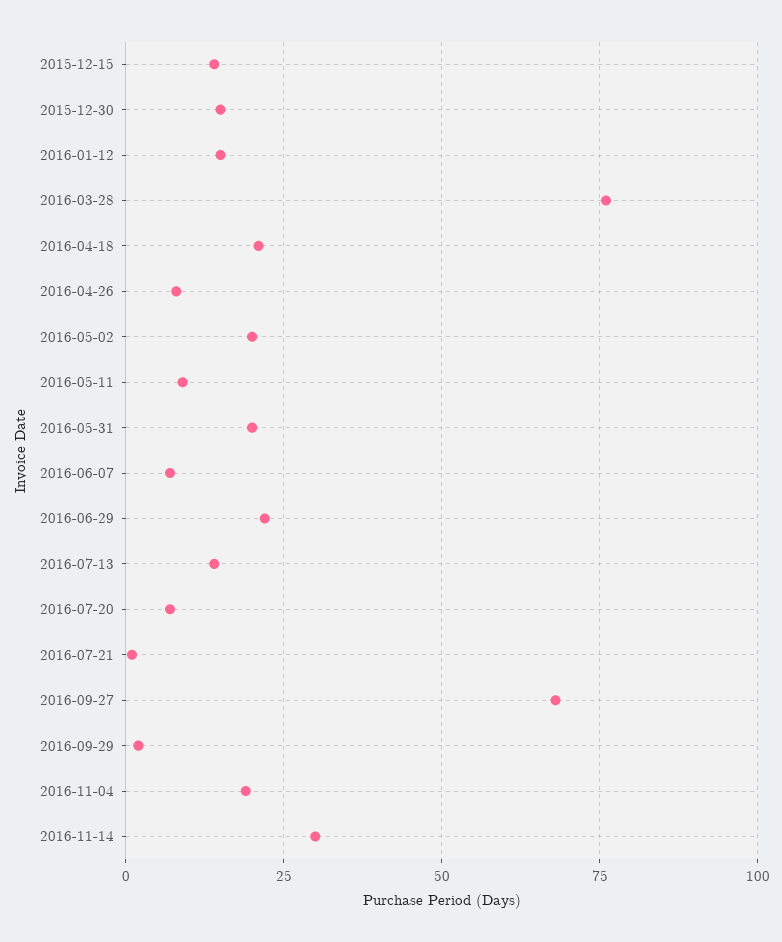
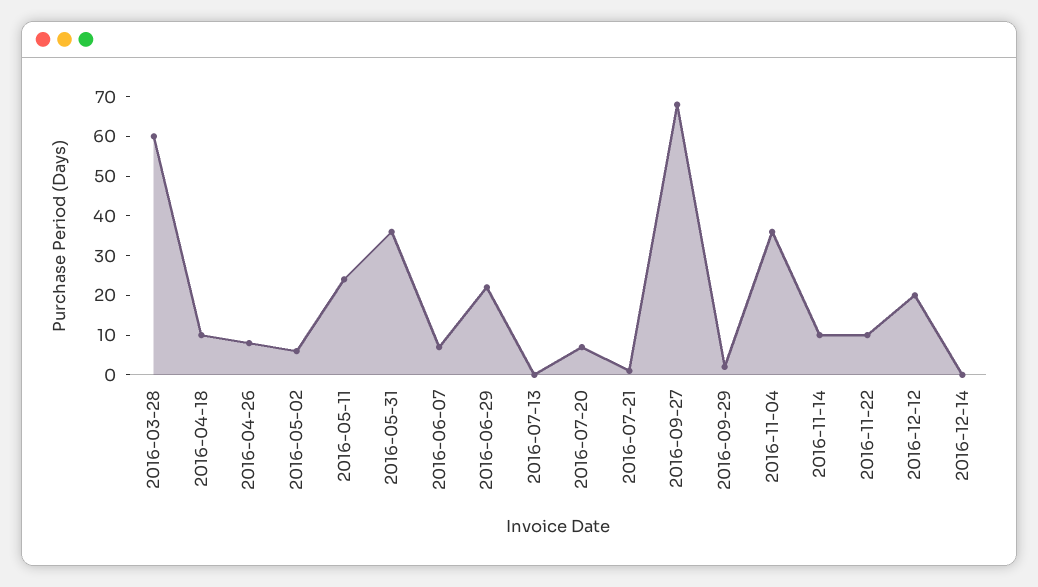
2015-12-15: 15 -> none
2015-12-30: 15 -> none
2016-01-12: 15 -> none
2016-03-28: 75 -> 60
2016-04-18: 20 -> 10
2016-05-02: 20 -> 5
2016-05-11: 10 -> 25
2016-05-31: 20 -> 35
2016-07-13: 15 -> 0
2016-11-04: 20 -> 35
2016-11-14: 30 -> 10
2016-11-22: none -> 10
2016-12-12: none -> 20
2016-12-14: none -> 0

